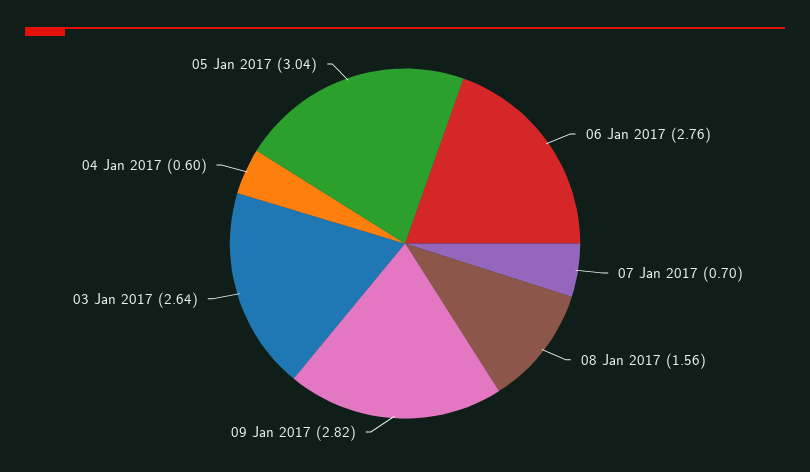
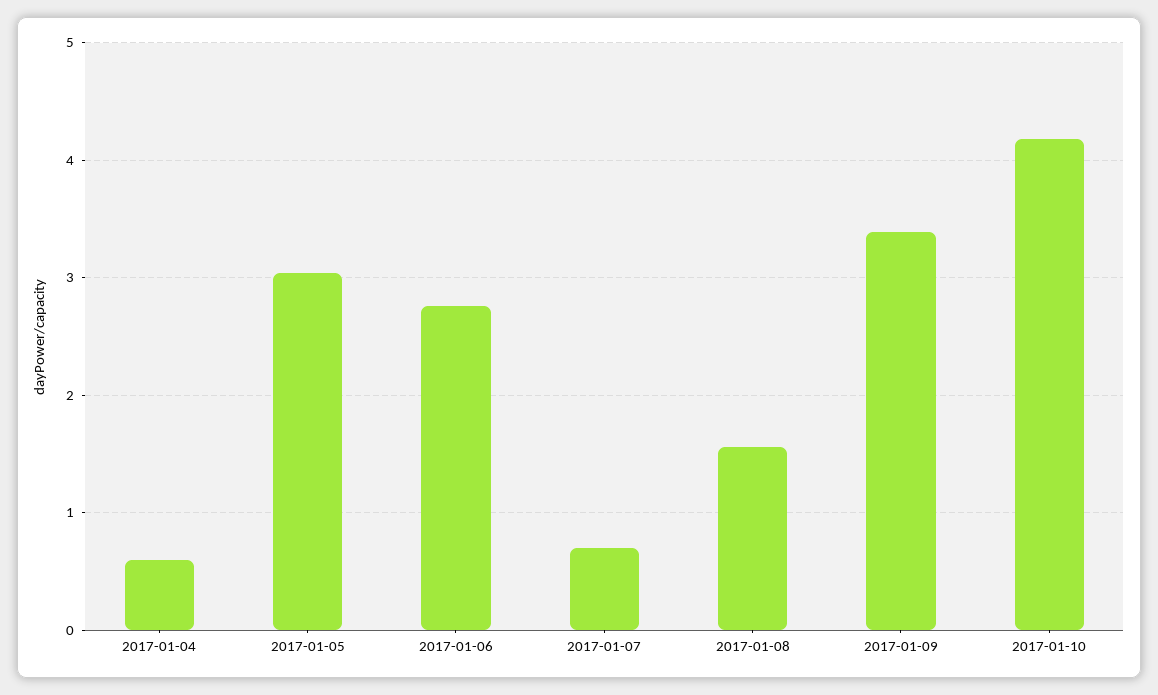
09 Jan 2017: 2.82 -> 3.4
03 Jan 2017: 2.64 -> none
2017-01-10: none -> 4.2

